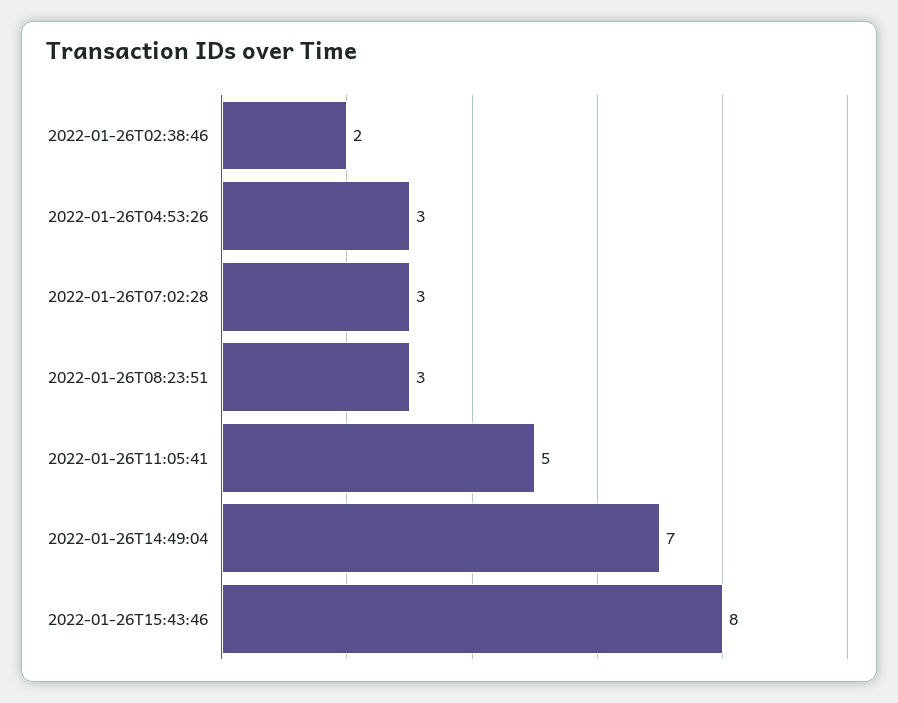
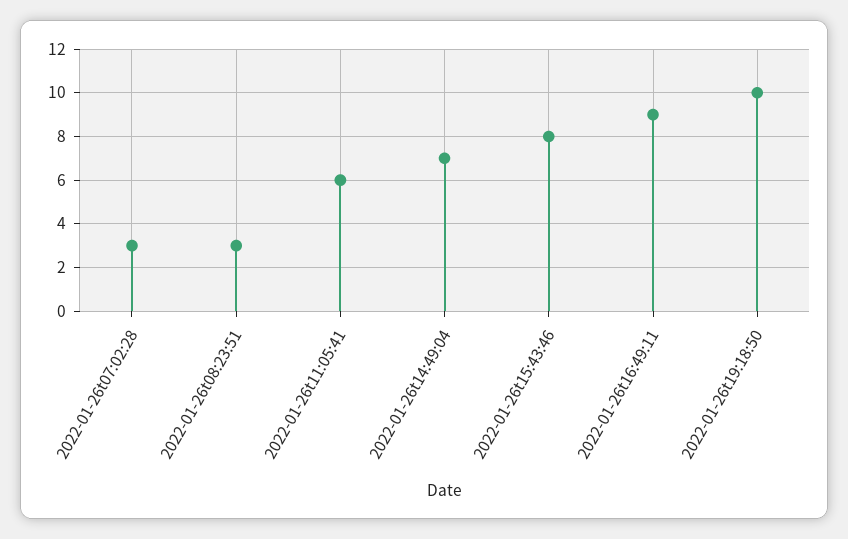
2022-01-26T02:38:46: 2 -> none
2022-01-26T04:53:26: 3 -> none
2022-01-26T11:05:41: 5 -> 6
2022-01-26t16:49:11: none -> 9
2022-01-26t19:18:50: none -> 10

